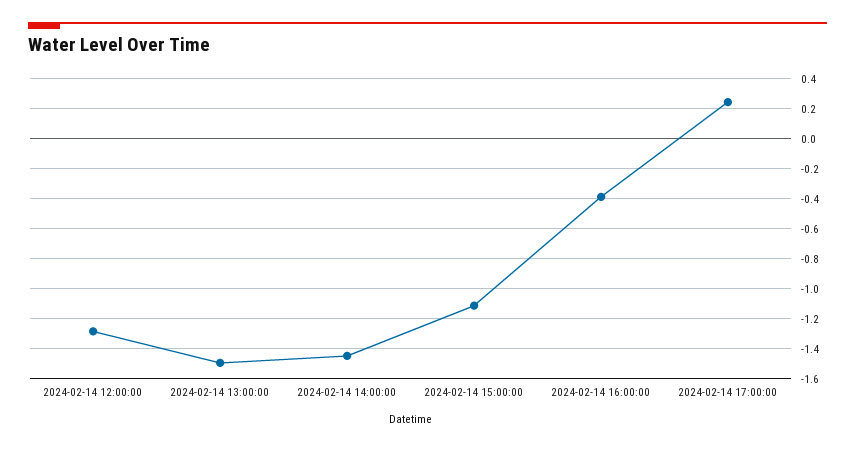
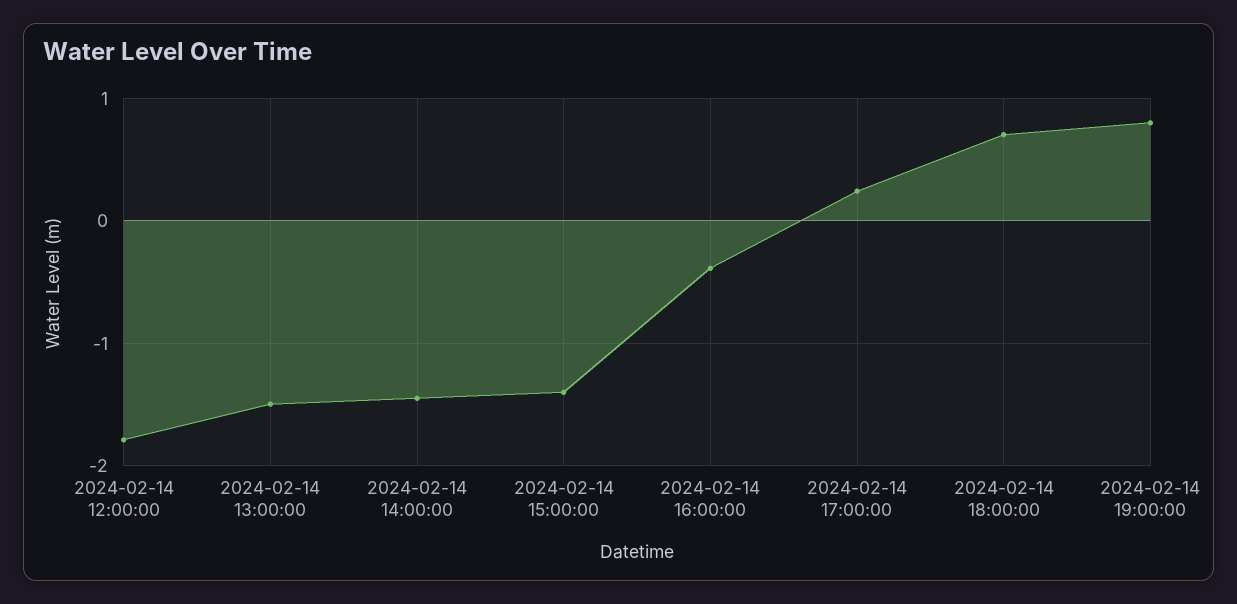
2024-02-14 12:00:00: -1.3 -> -1.8
2024-02-14 15:00:00: -1.1 -> -1.4
2024-02-14 18:00:00: none -> 0.7
2024-02-14 19:00:00: none -> 0.8

